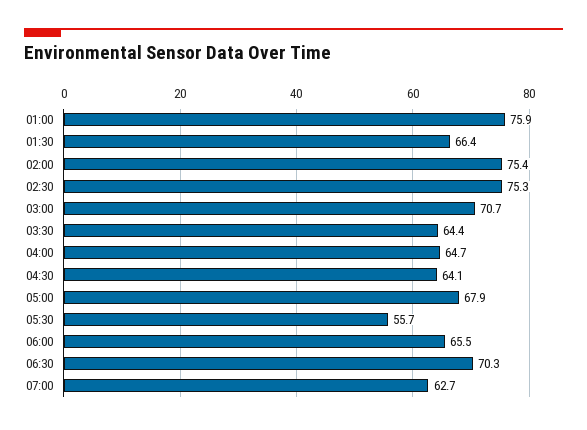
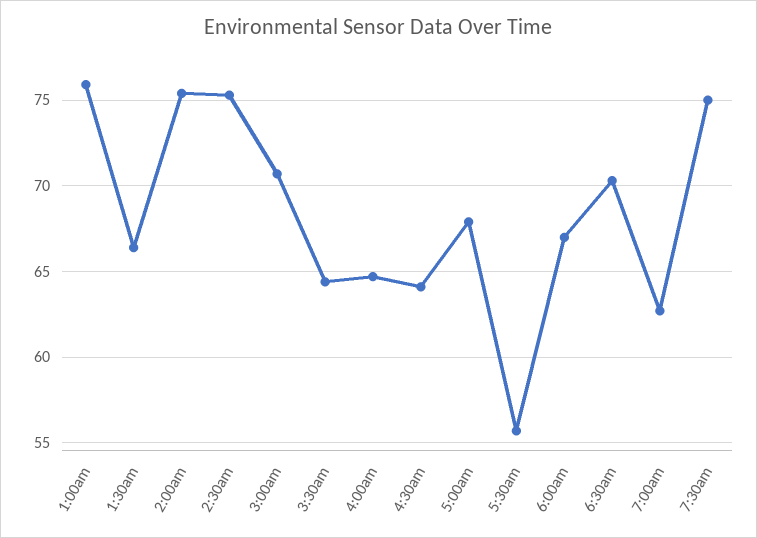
06:00: 65.5 -> 67
7:30am: none -> 75

